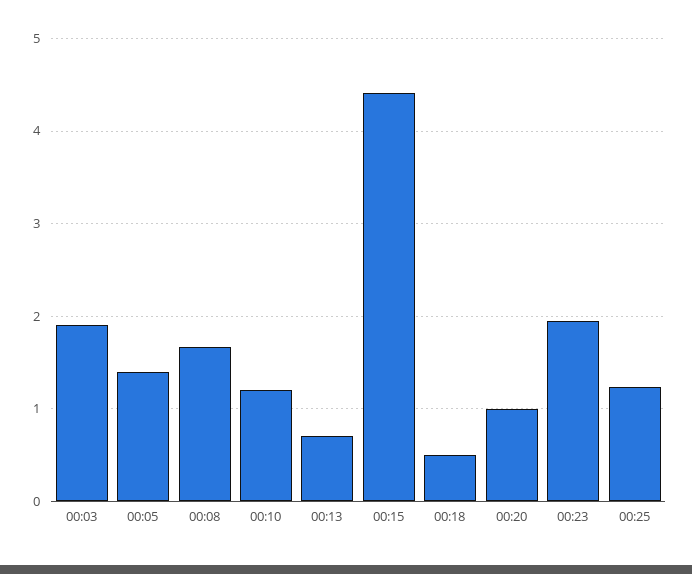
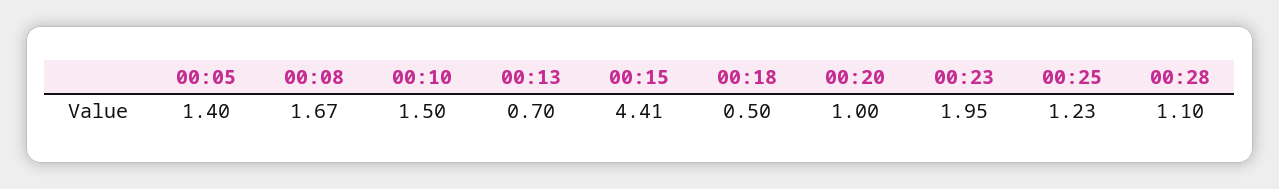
00:03: 1.9 -> none
00:10: 1.2 -> 1.5
00:28: none -> 1.1

